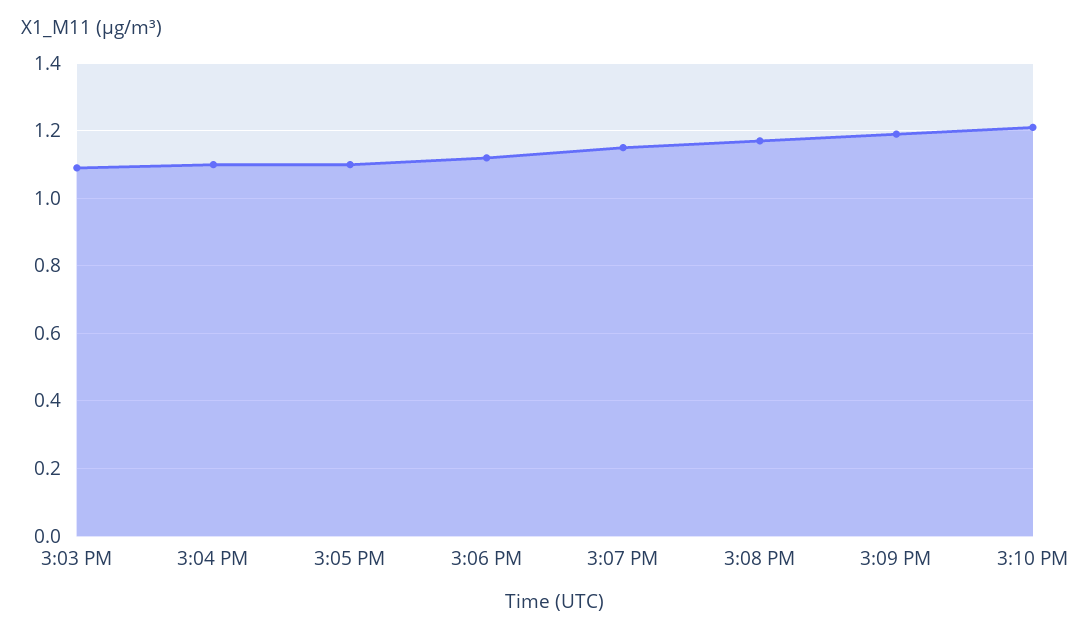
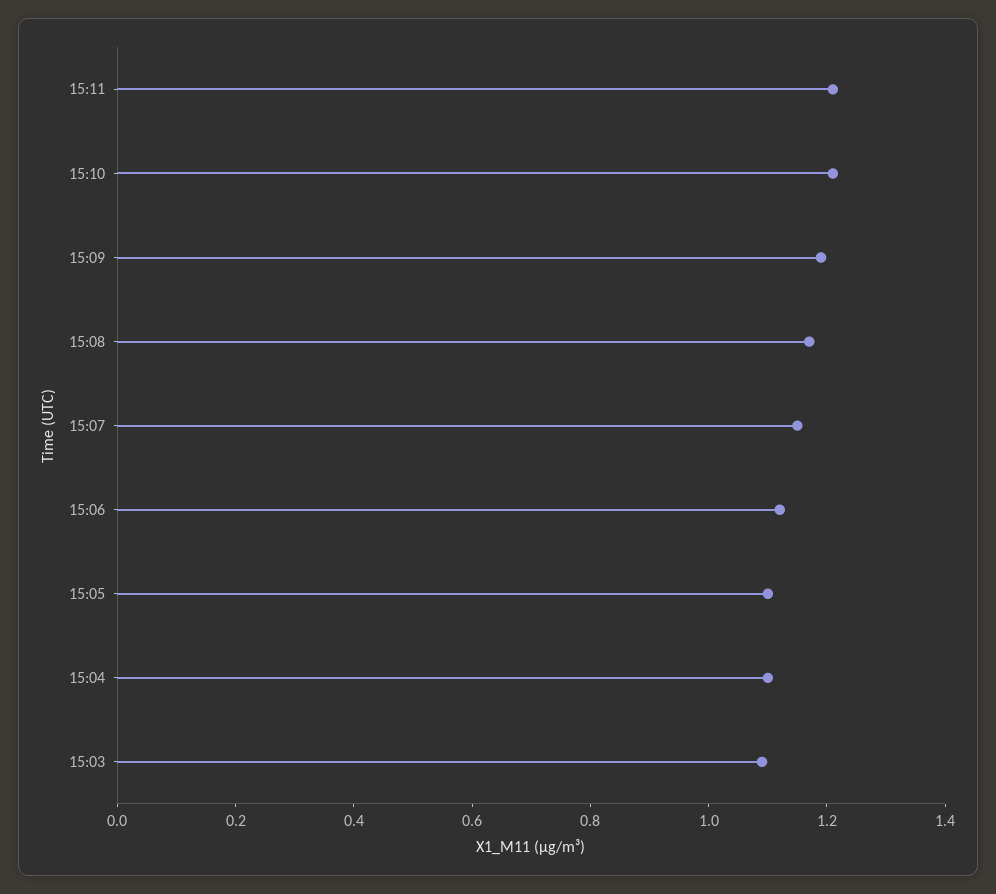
15:11: none -> 1.2

